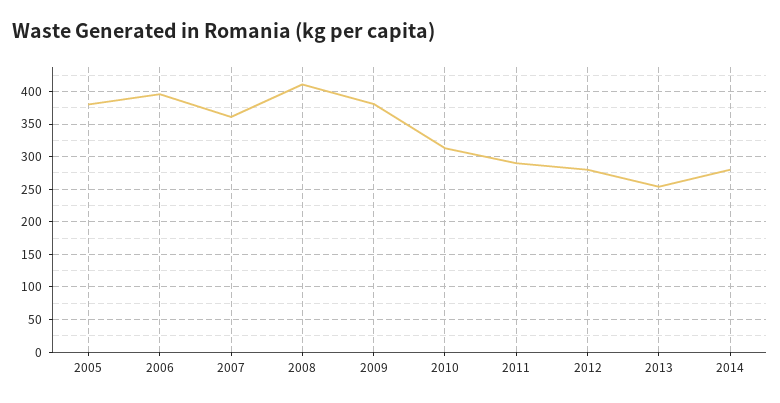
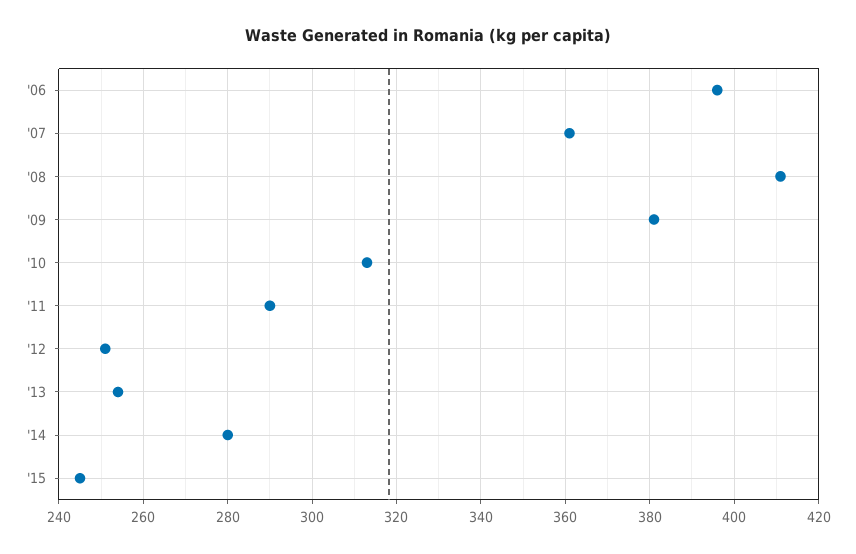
2005: 380 -> none
2012: 280 -> 250
'15: none -> 245

